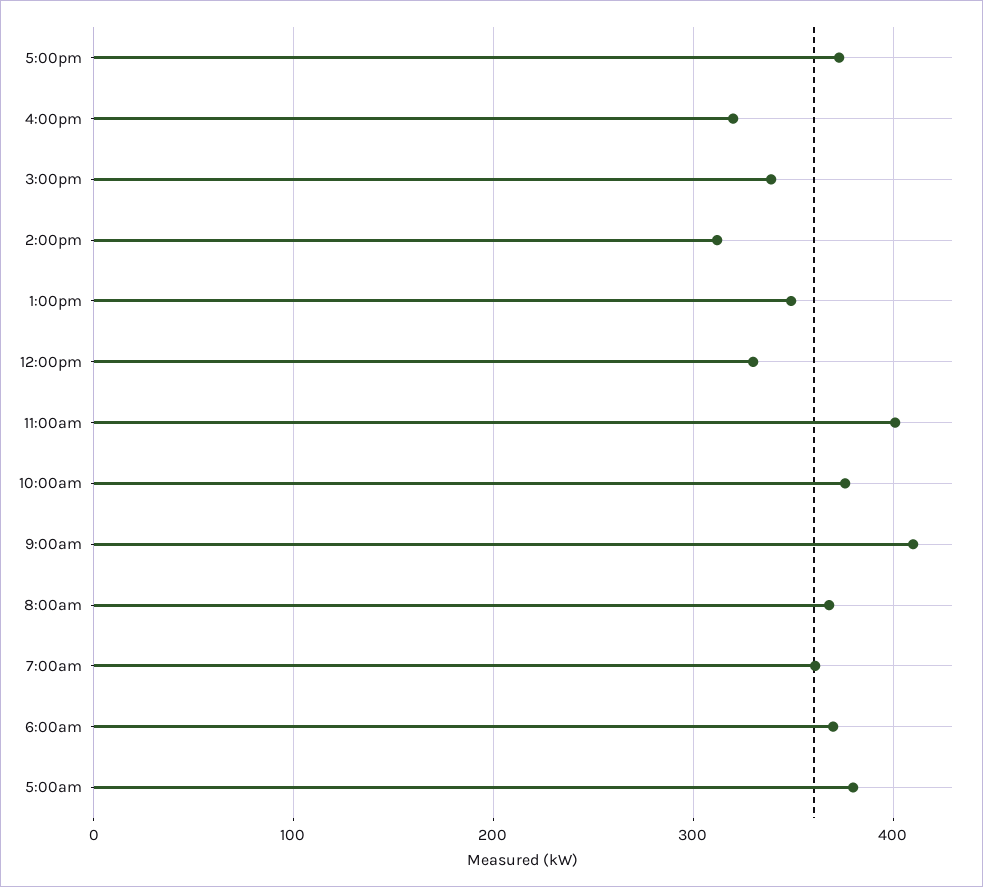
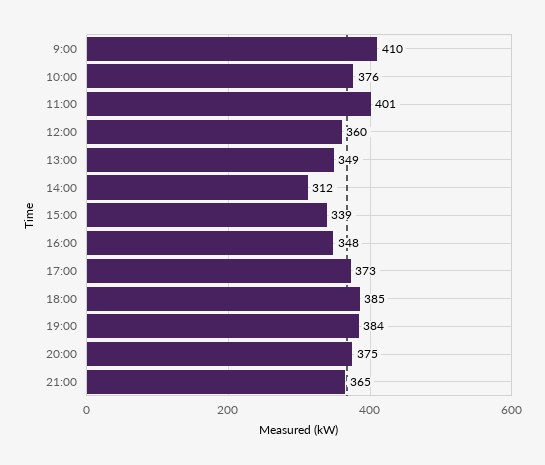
4:00pm: 320 -> 348
12:00pm: 330 -> 360
8:00am: 370 -> none
7:00am: 360 -> none
6:00am: 370 -> none
5:00am: 380 -> none
18:00: none -> 385
19:00: none -> 384
20:00: none -> 375
21:00: none -> 365

